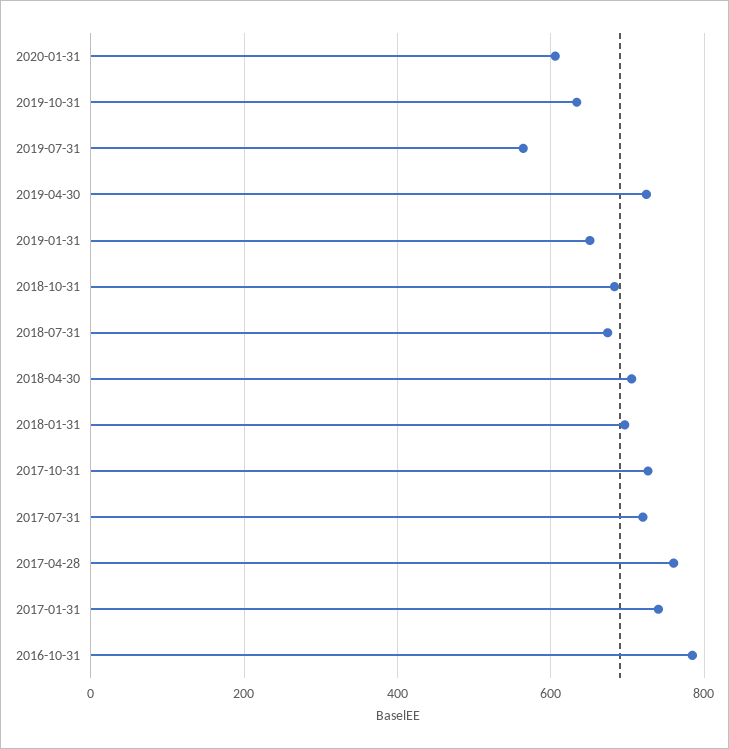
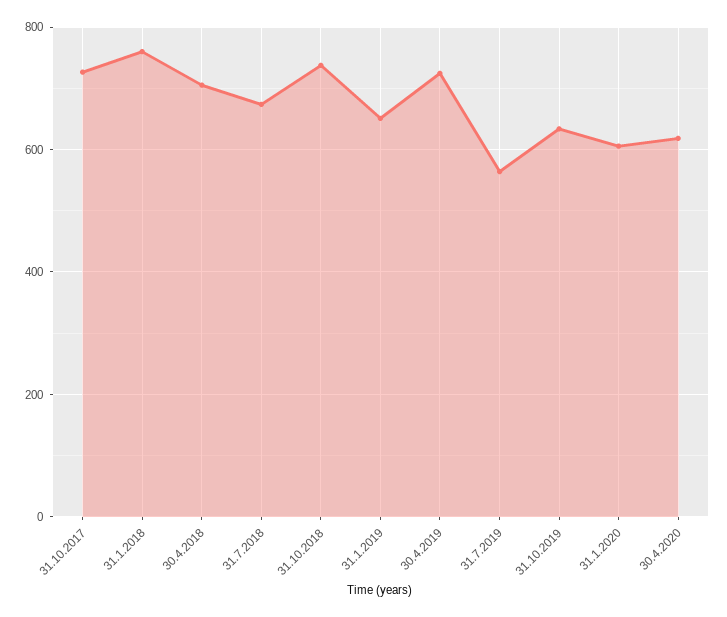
2018-10-31: 680 -> 740
2018-01-31: 700 -> 760
2017-07-31: 720 -> none
2017-04-28: 760 -> none
2017-01-31: 740 -> none
2016-10-31: 780 -> none
30.4.2020: none -> 620

